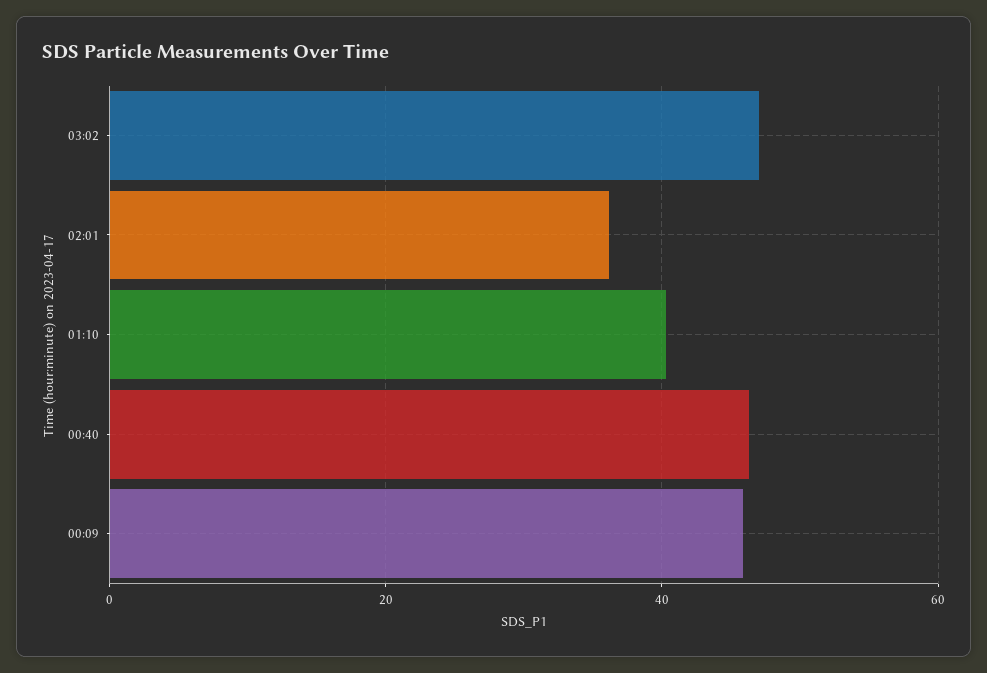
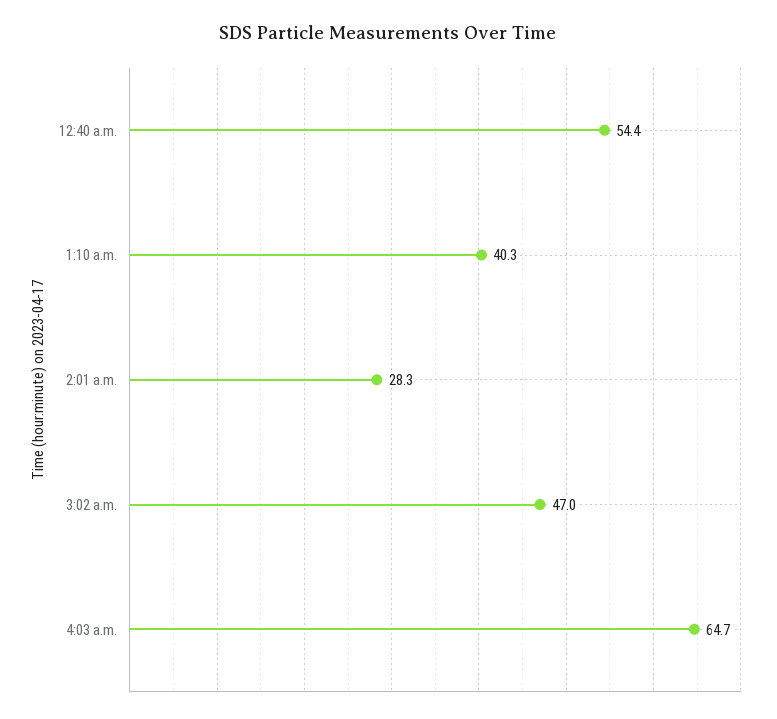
02:01: 36 -> 28.3
00:40: 46 -> 54.4
00:09: 46 -> none
4:03 a.m.: none -> 64.7

